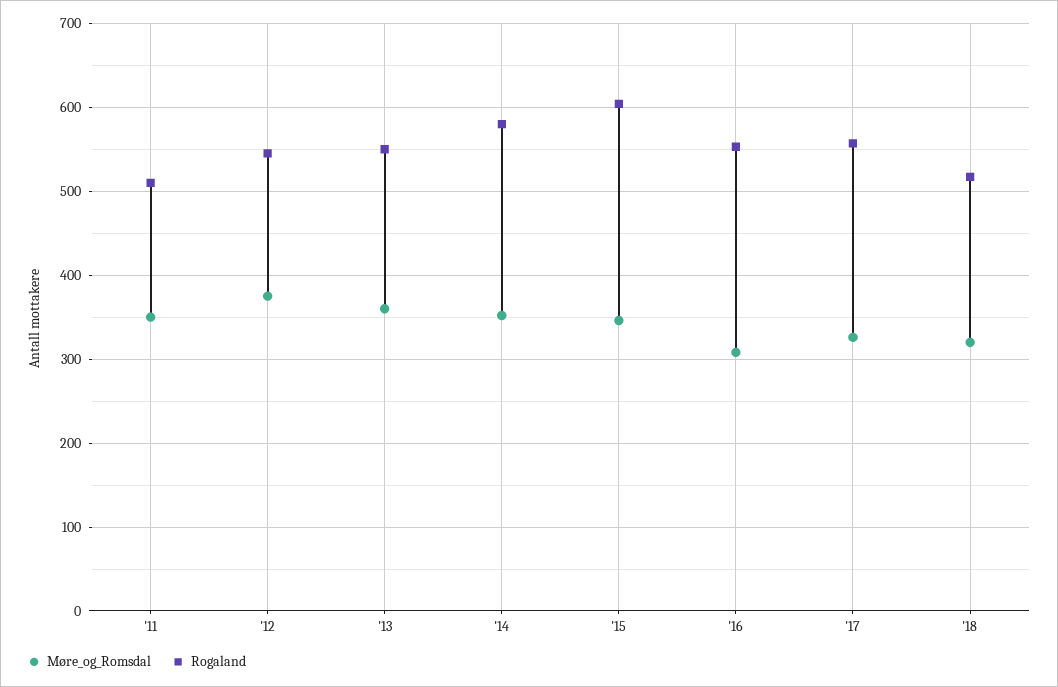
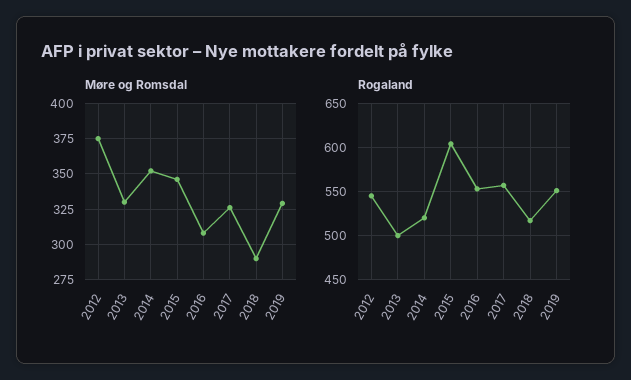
Møre_og_Romsdal, '11: 350 -> none
Rogaland, '11: 510 -> none
Møre_og_Romsdal, '13: 360 -> 330
Rogaland, '13: 550 -> 500
Rogaland, '14: 580 -> 520
Møre_og_Romsdal, '18: 320 -> 290
Møre_og_Romsdal, 2019: none -> 330
Rogaland, 2019: none -> 550

